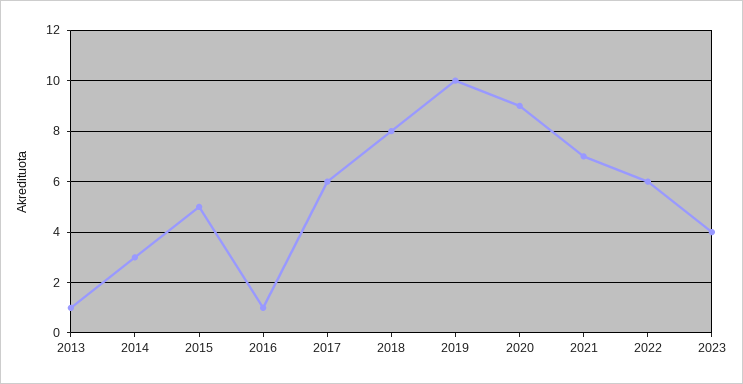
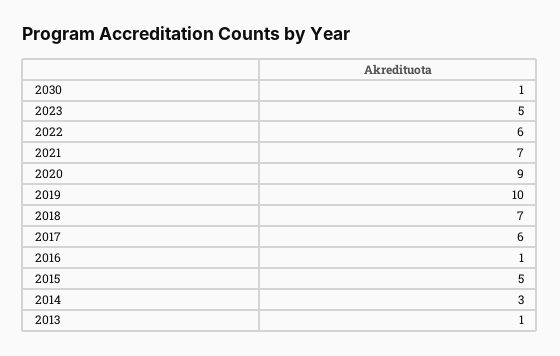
2018: 8 -> 7
2023: 4 -> 5
2030: none -> 1

